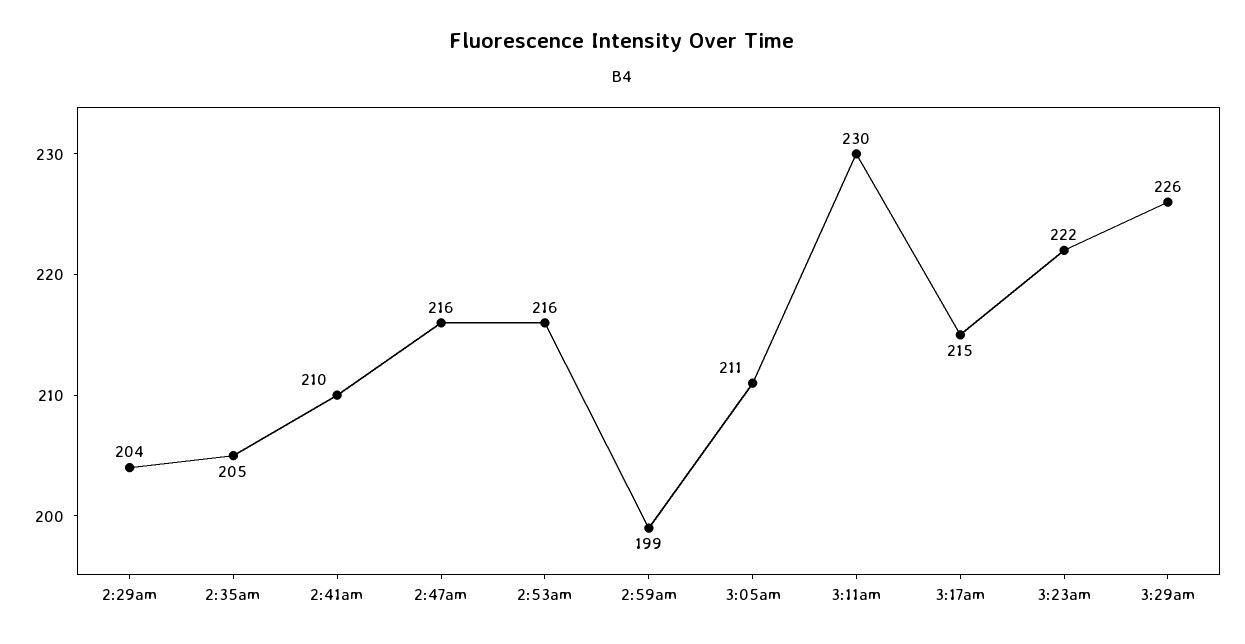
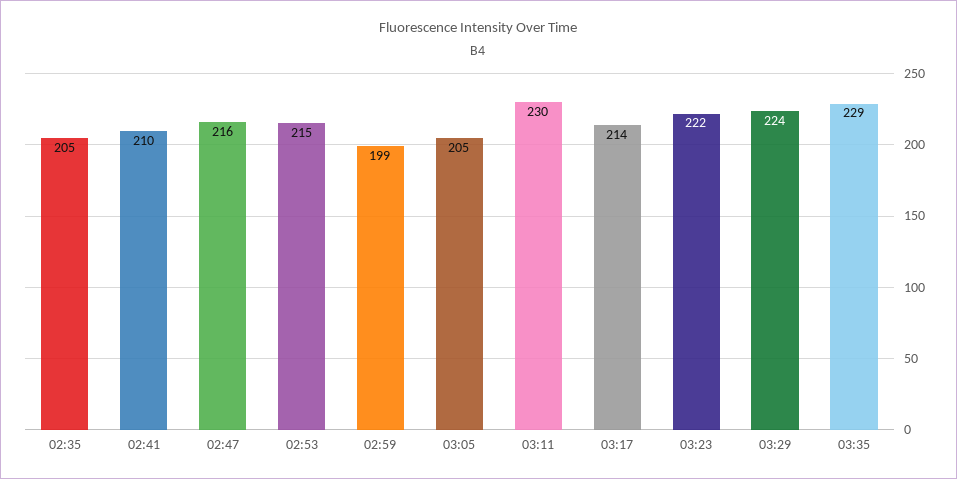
2:29am: 204 -> none
2:53am: 216 -> 215
3:05am: 211 -> 205
3:17am: 215 -> 214
3:29am: 226 -> 224
03:35: none -> 229

